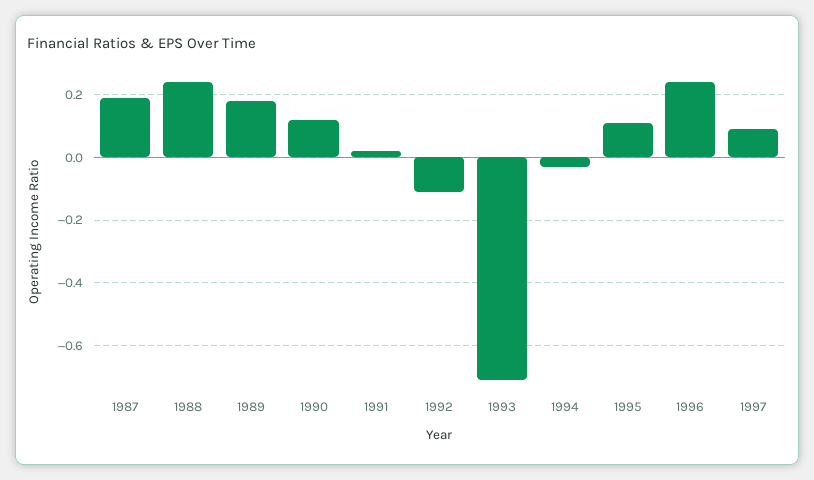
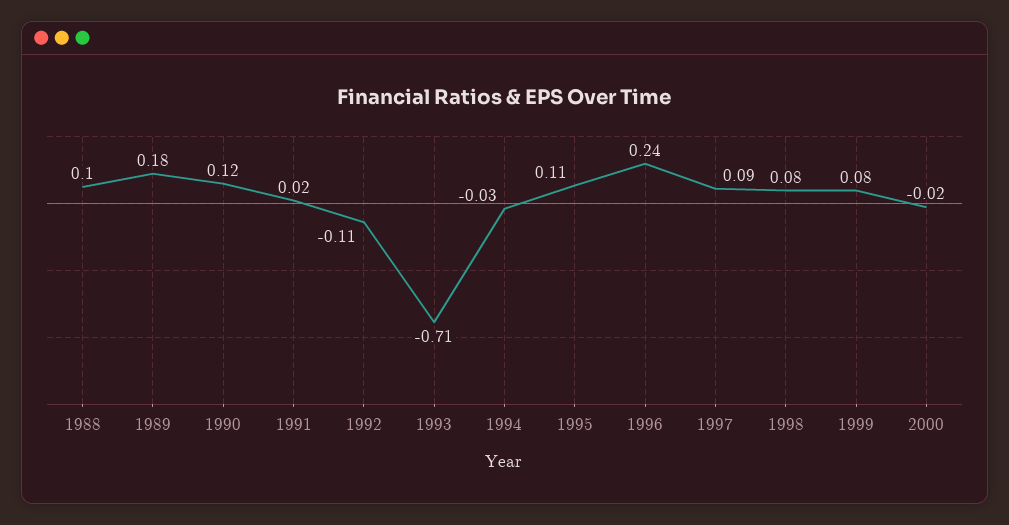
1987: 0.2 -> none
1988: 0.25 -> 0.1
1998: none -> 0.08
1999: none -> 0.08
2000: none -> -0.02

